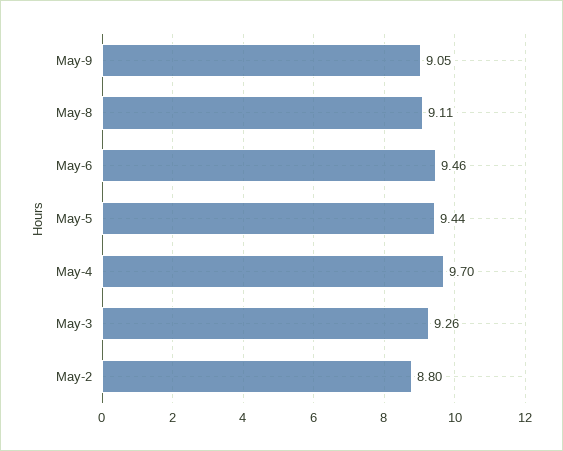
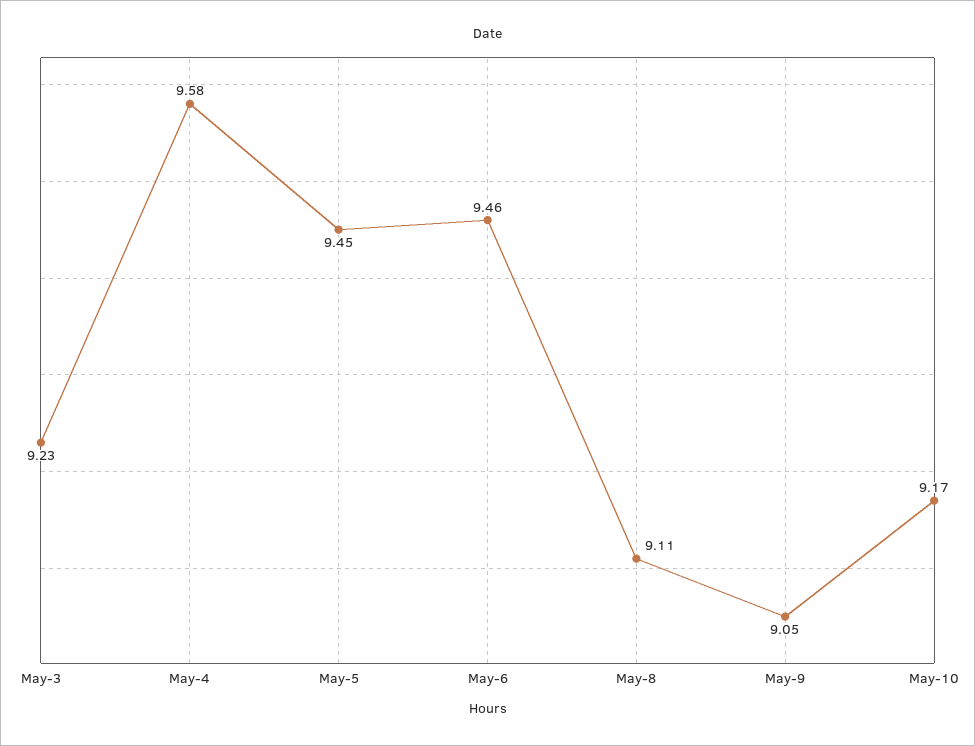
May-5: 9.44 -> 9.45
May-4: 9.7 -> 9.58
May-3: 9.26 -> 9.23
May-2: 8.8 -> none
May-10: none -> 9.17

